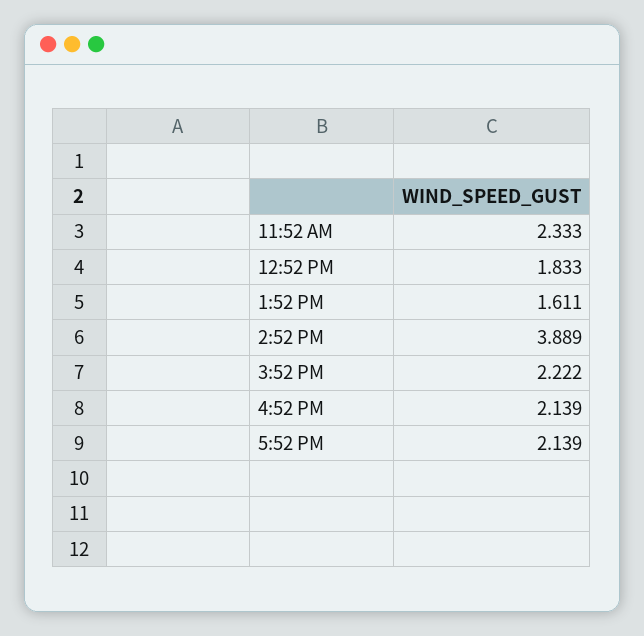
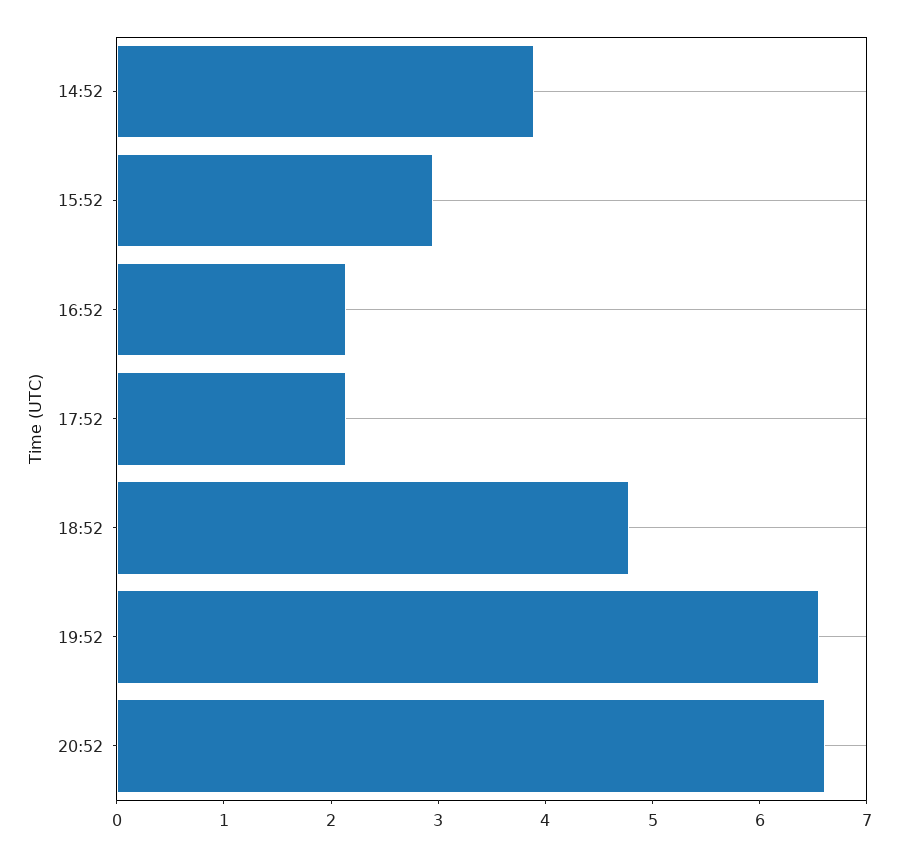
11:52 AM: 2.333 -> none
12:52 PM: 1.833 -> none
1:52 PM: 1.611 -> none
3:52 PM: 2.222 -> 3
18:52: none -> 4.8
19:52: none -> 6.6
20:52: none -> 6.6

